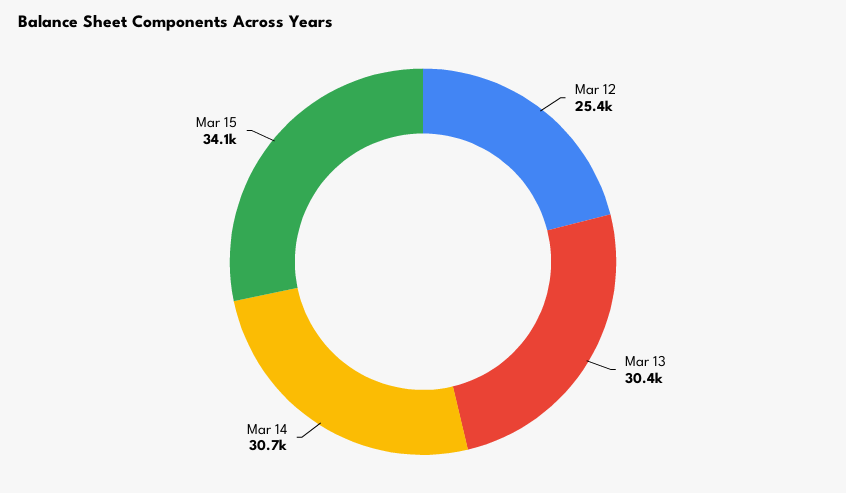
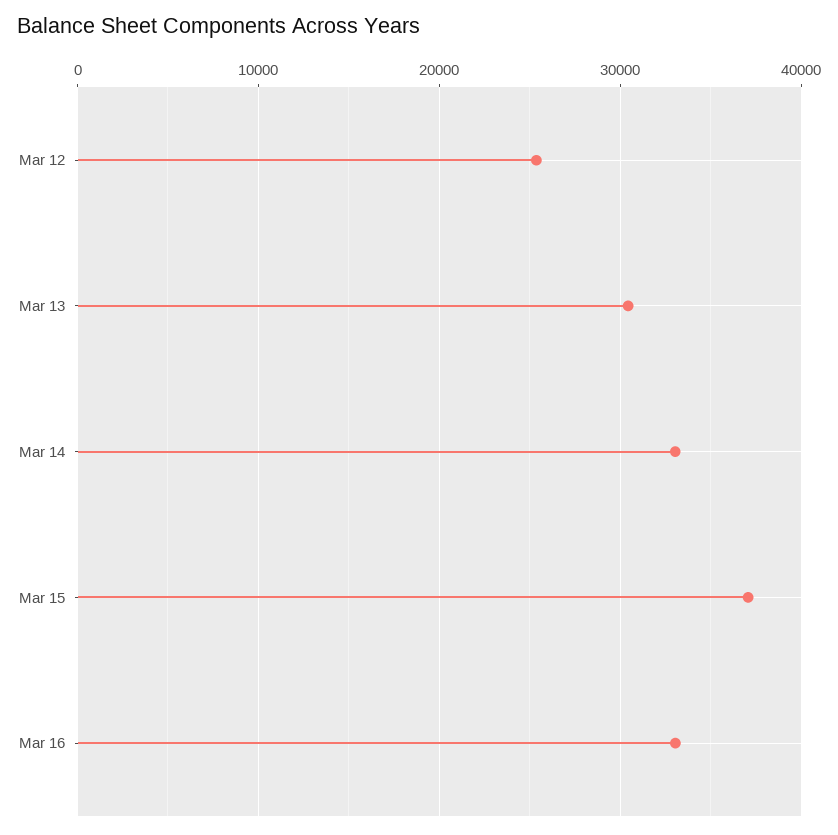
Mar 14: 30700 -> 33000
Mar 15: 34100 -> 37000
Mar 16: none -> 33000

